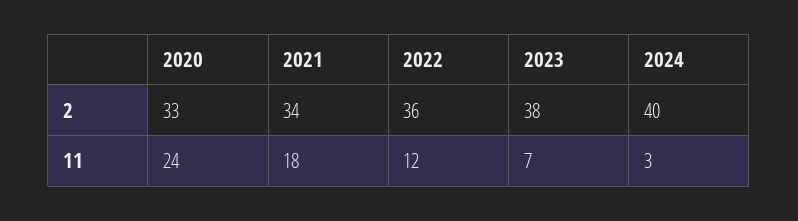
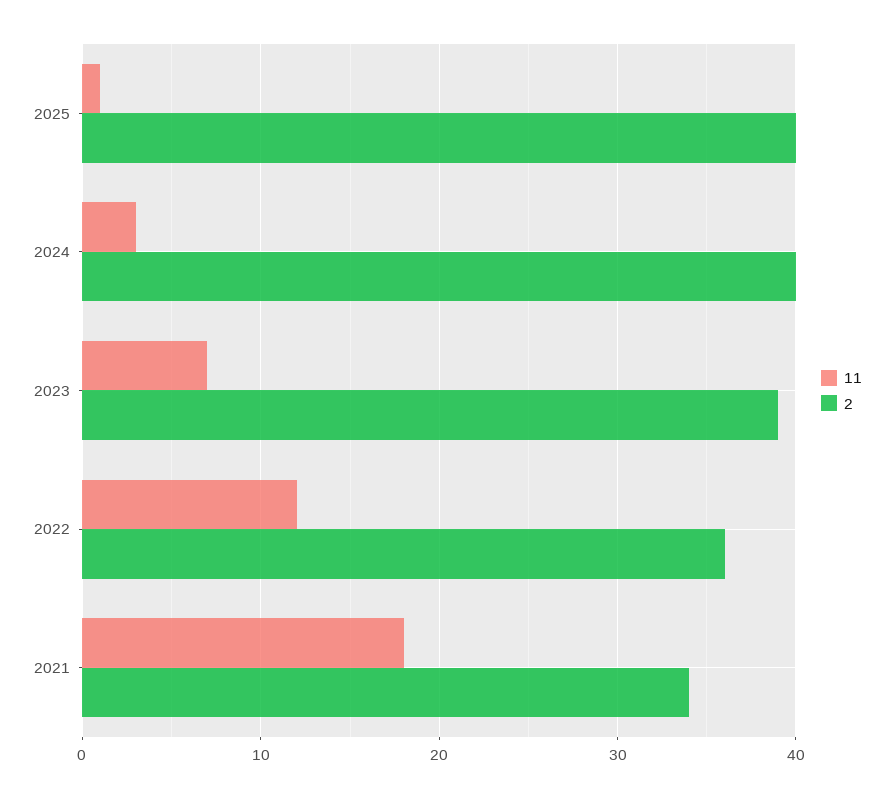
2, 2020: 33 -> none
2, 2023: 38 -> 39
11, 2020: 24 -> none
11, 2025: none -> 1
2, 2025: none -> 40

